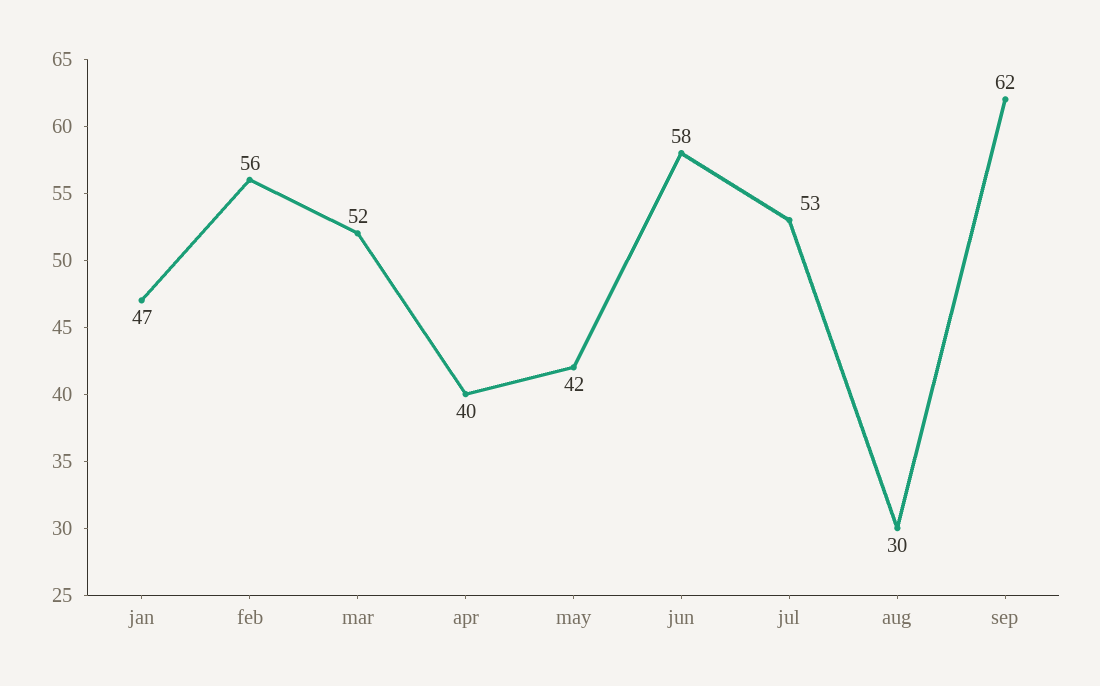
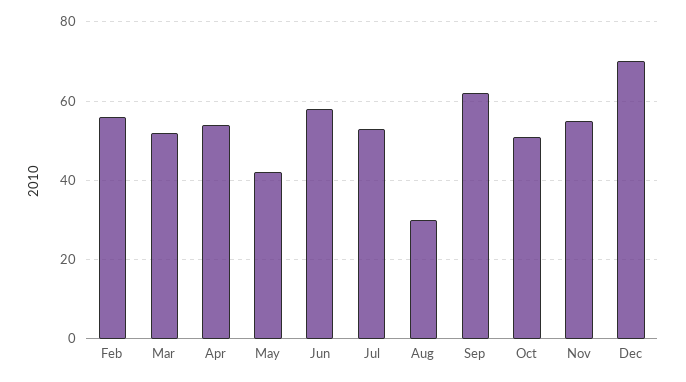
jan: 47 -> none
apr: 40 -> 55
Oct: none -> 50
Nov: none -> 55
Dec: none -> 70

